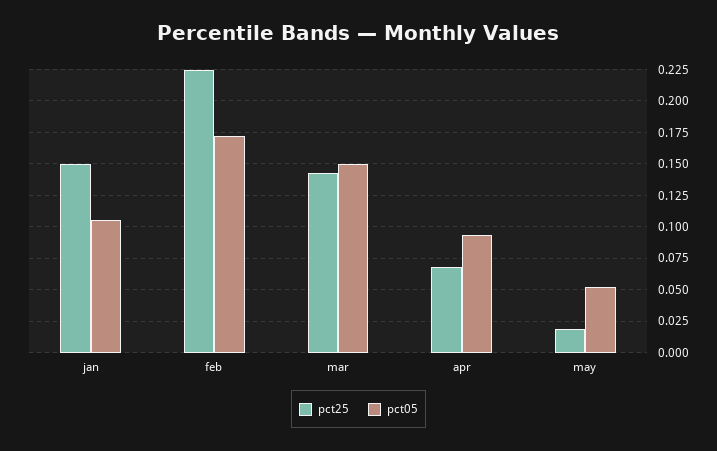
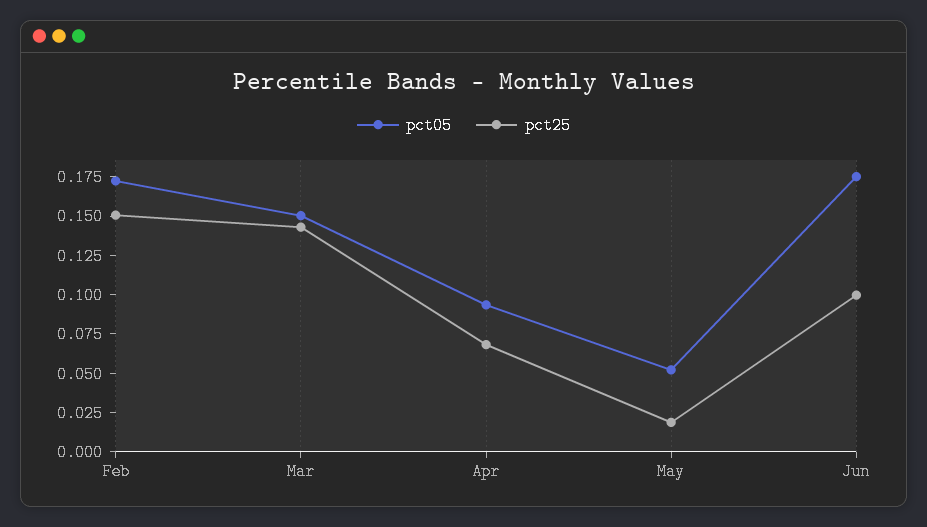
pct25, jan: 0.15 -> none
pct05, jan: 0.105 -> none
pct25, feb: 0.225 -> 0.15
pct05, Jun: none -> 0.175
pct25, Jun: none -> 0.1

